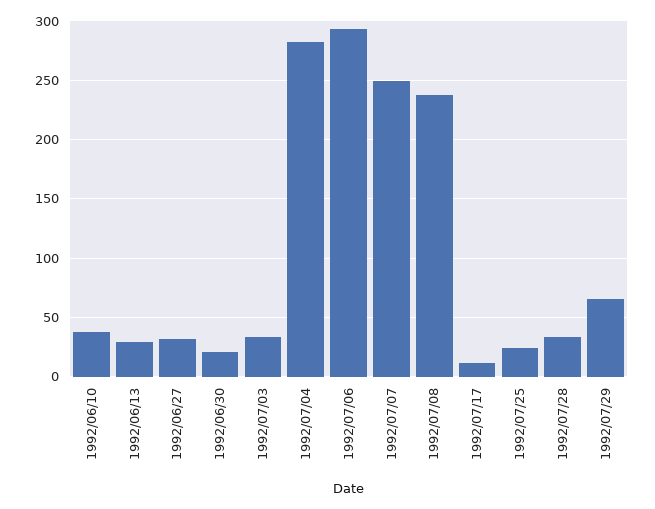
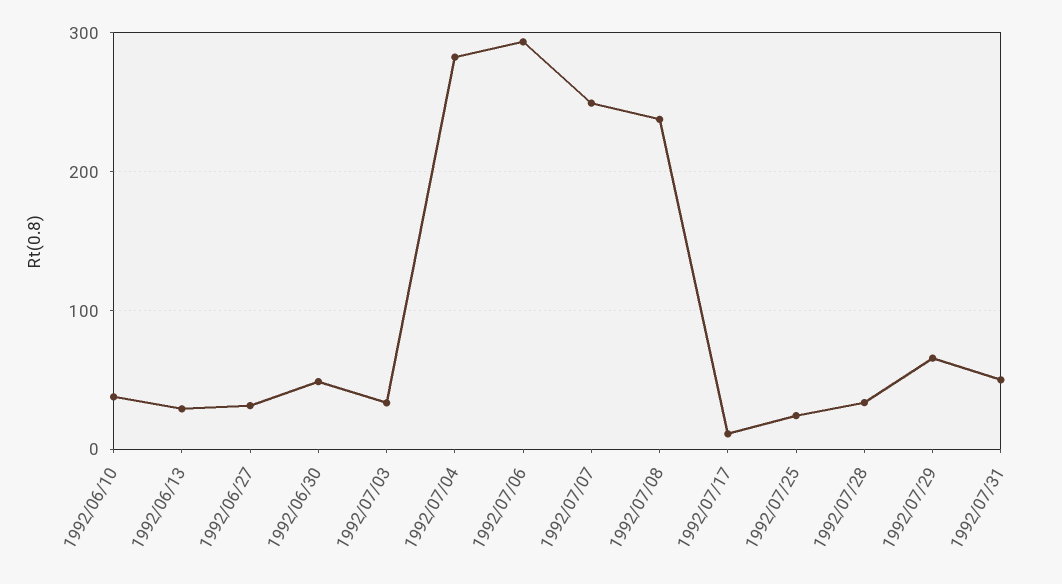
1992/06/30: 20 -> 50
1992/07/31: none -> 50

